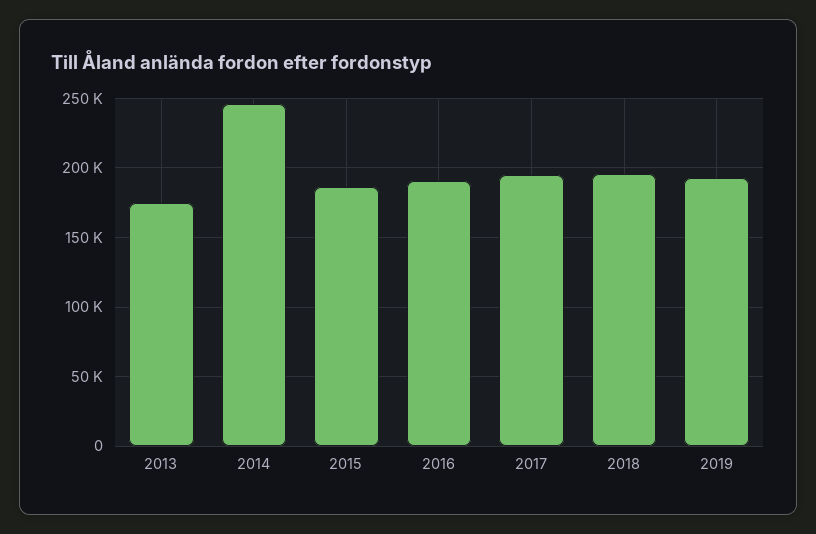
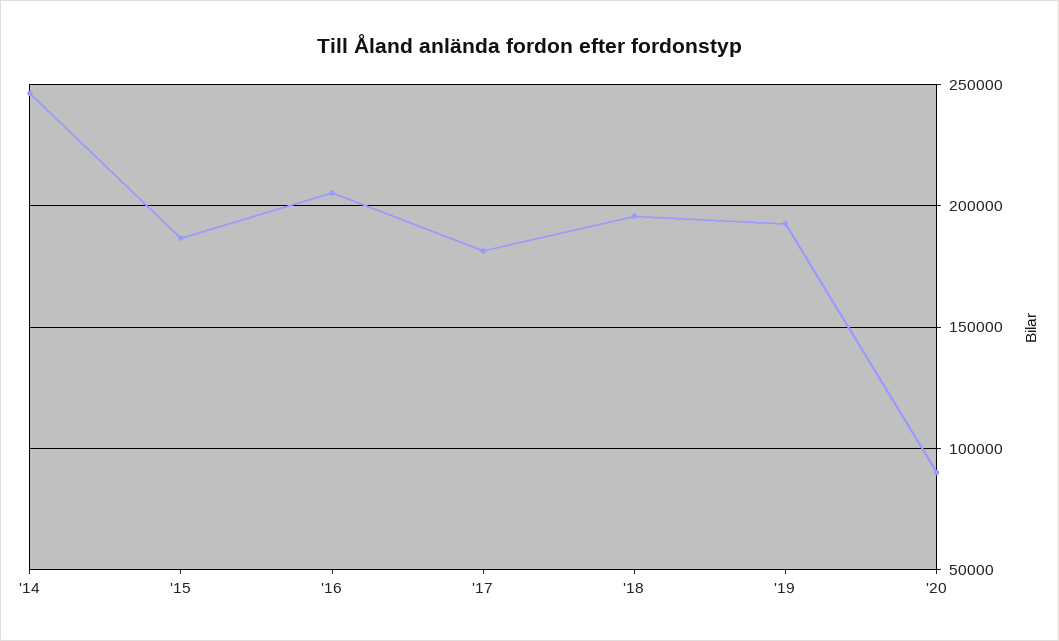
2013: 175000 -> none
2016: 190000 -> 205000
2017: 195000 -> 180000
'20: none -> 90000

